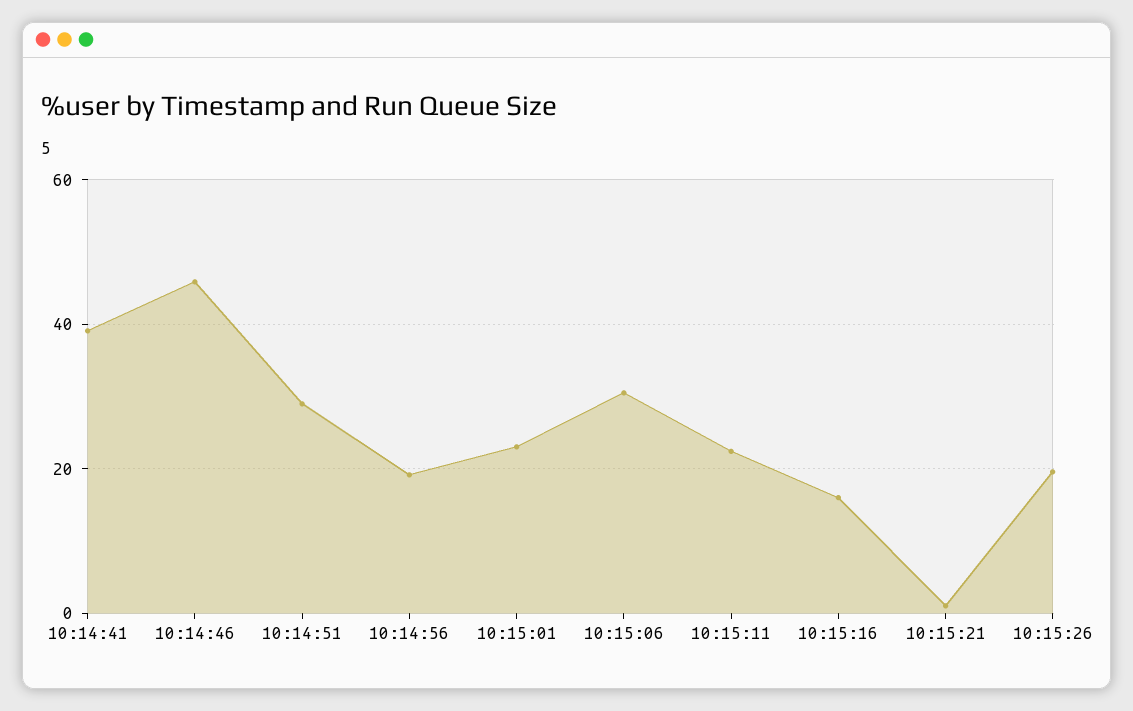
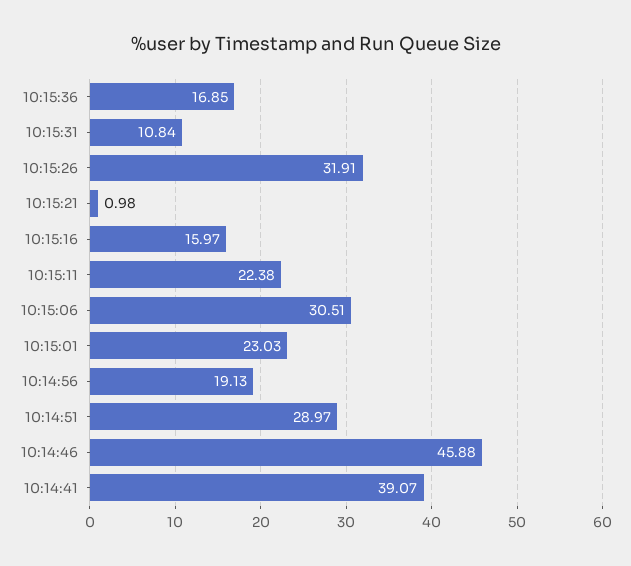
10:15:26: 20 -> 31.91
10:15:36: none -> 16.85
10:15:31: none -> 10.84

